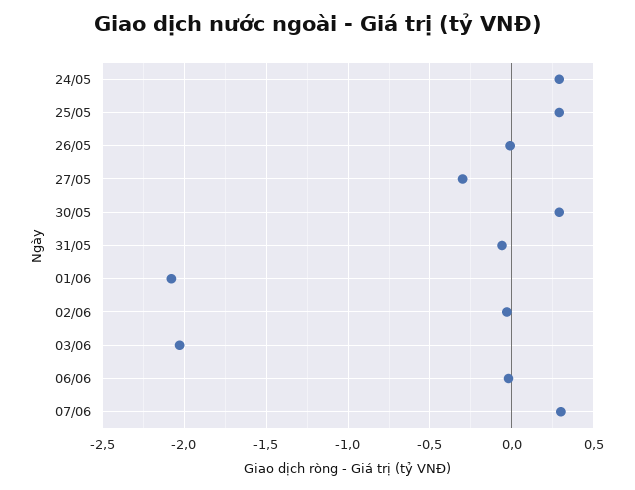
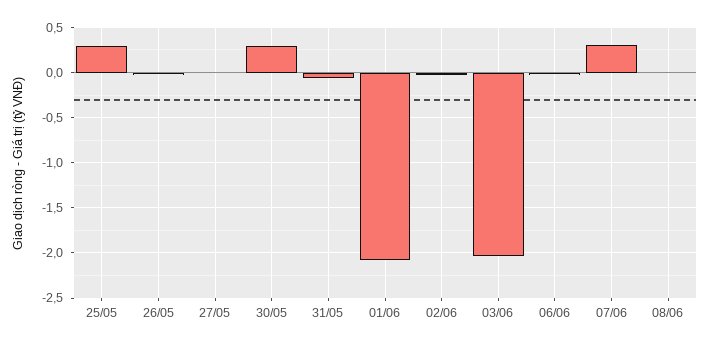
24/05: 0.3 -> none
27/05: -0.3 -> 0
08/06: none -> 0

